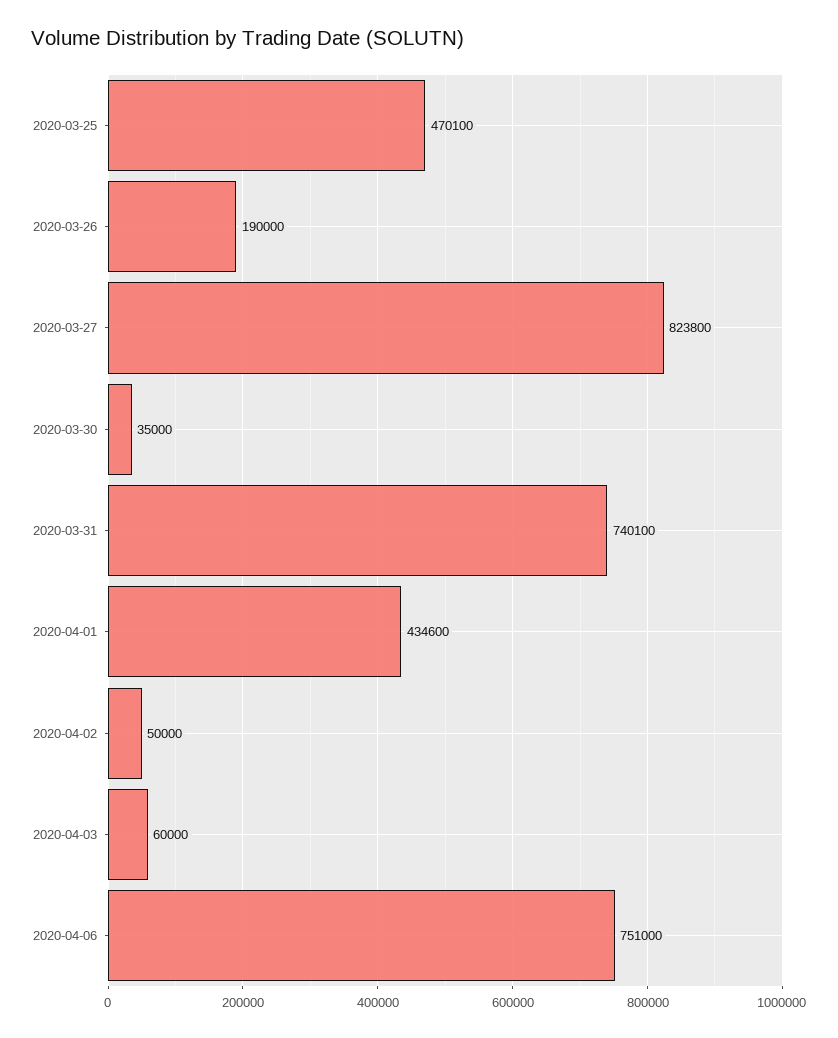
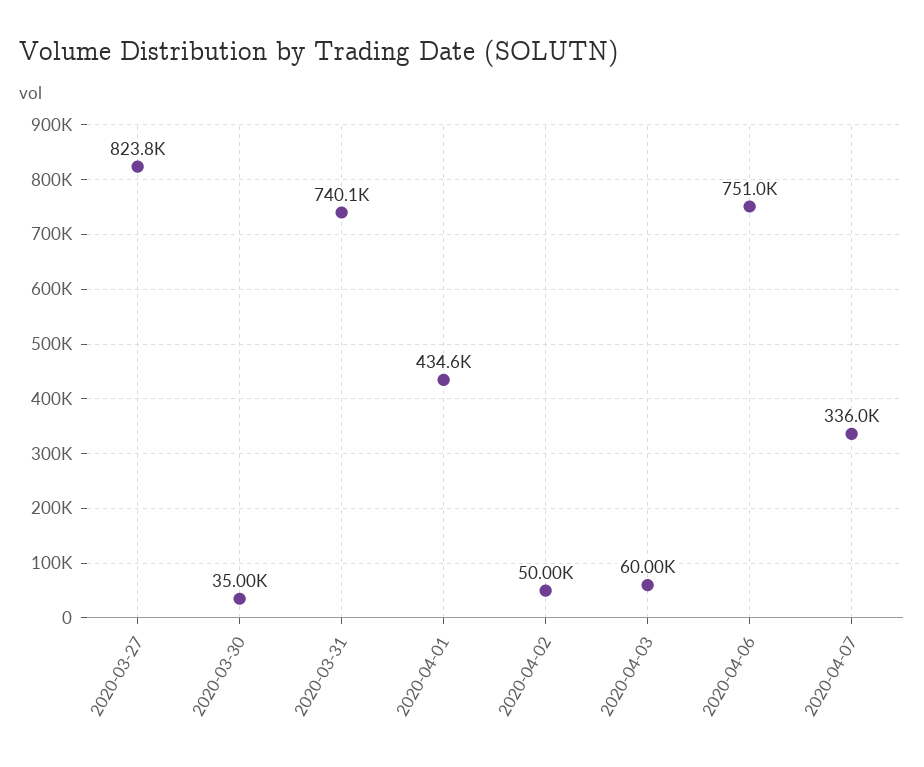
2020-03-25: 470100 -> none
2020-03-26: 190000 -> none
2020-04-07: none -> 336000

